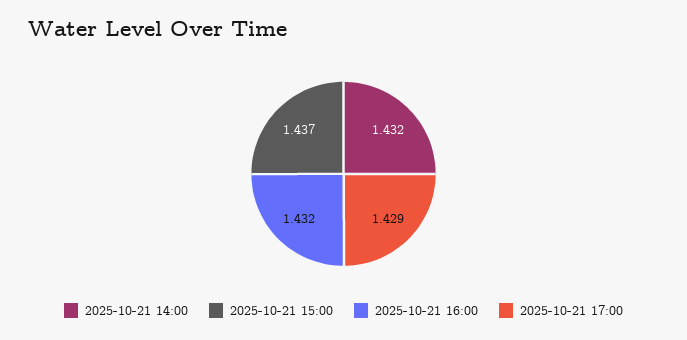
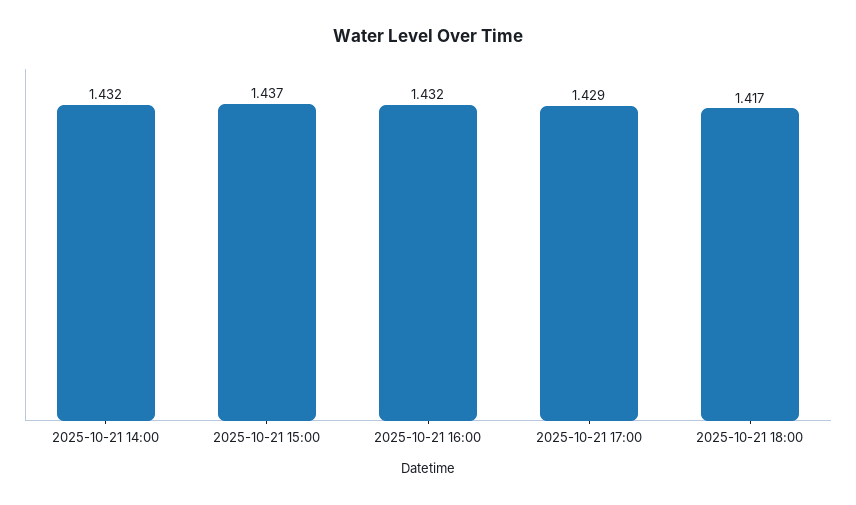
2025-10-21 18:00: none -> 1.417

